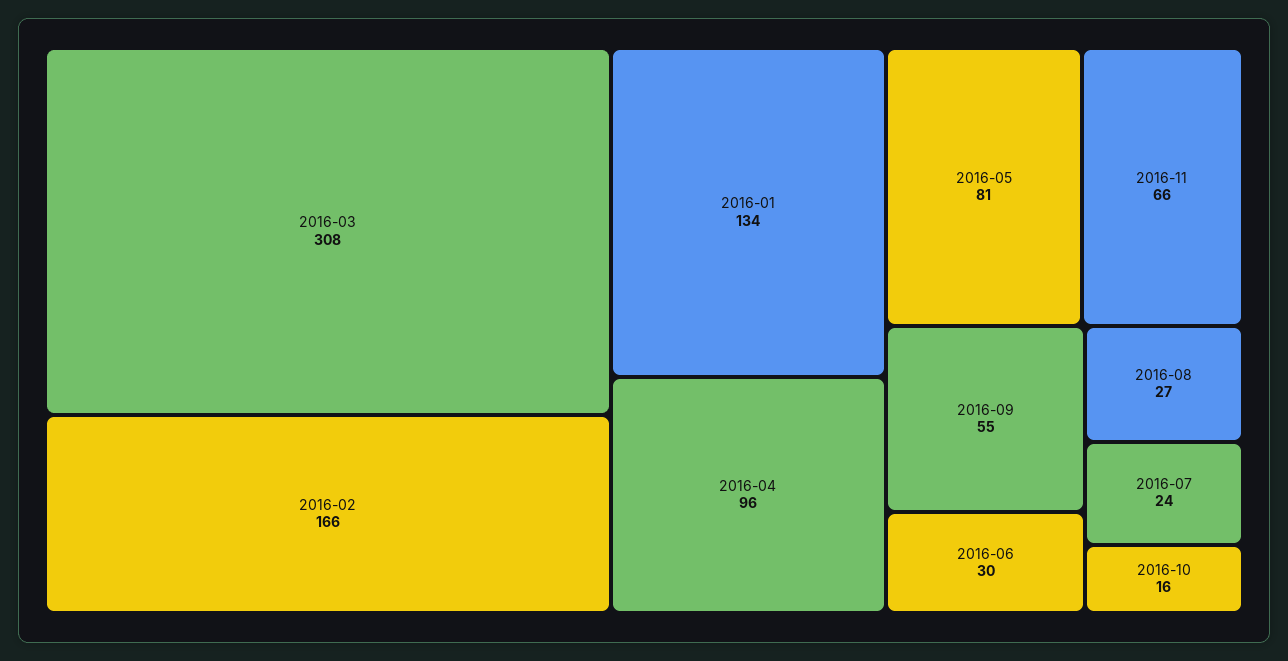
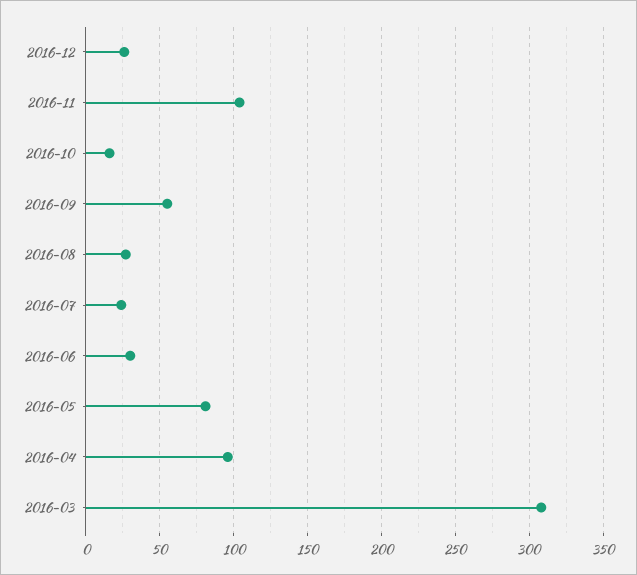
2016-02: 166 -> none
2016-01: 134 -> none
2016-11: 66 -> 105
2016-12: none -> 25

